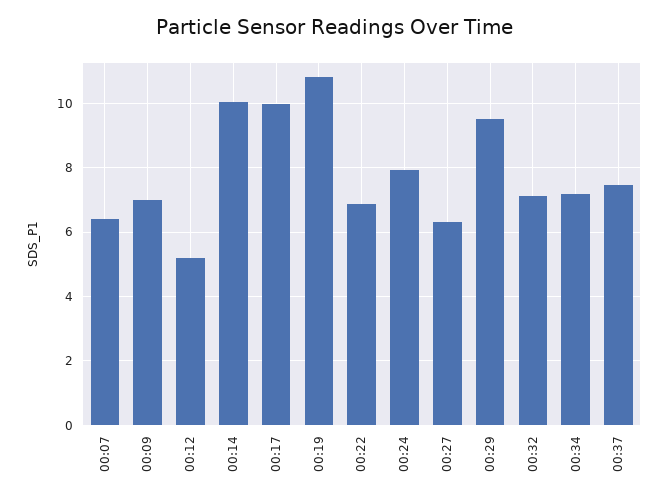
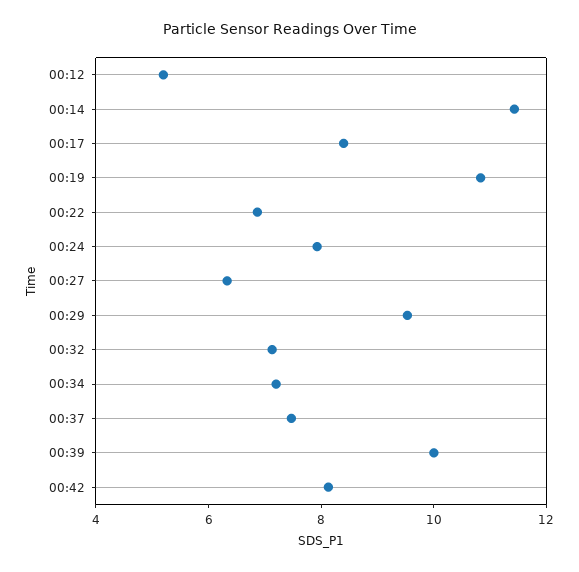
00:07: 6.4 -> none
00:09: 7 -> none
00:14: 10 -> 11.5
00:17: 10 -> 8.5
00:39: none -> 10
00:42: none -> 8

